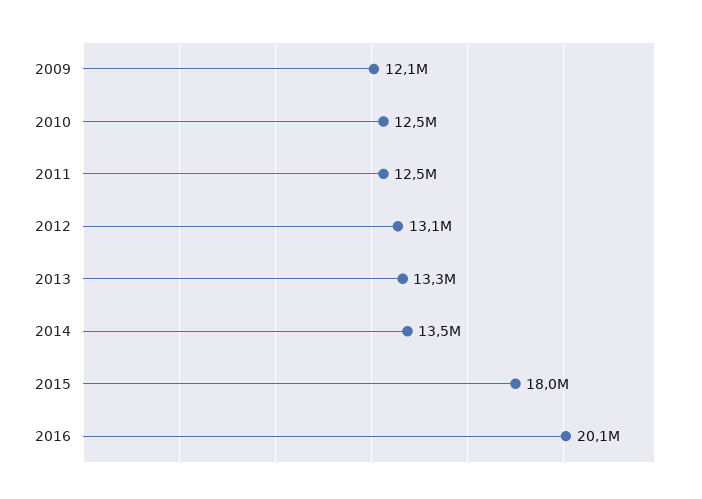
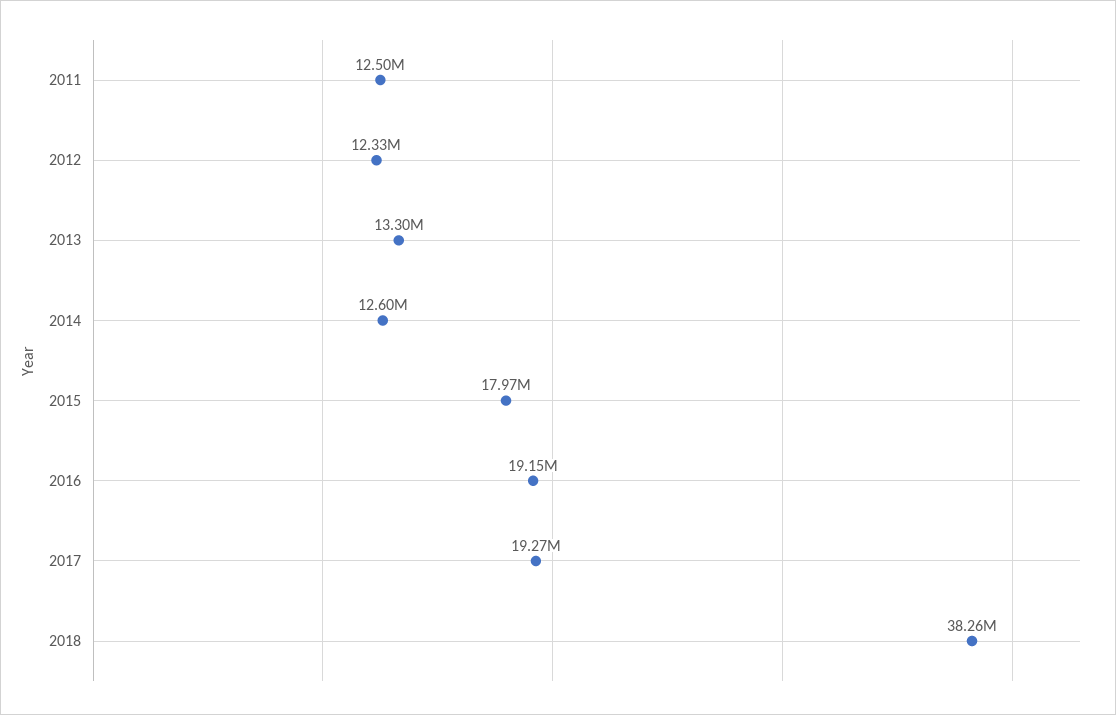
2009: 12100000 -> none
2010: 12500000 -> none
2012: 13100000 -> 12330000
2014: 13500000 -> 12600000
2016: 20100000 -> 19150000
2017: none -> 19270000
2018: none -> 38260000

